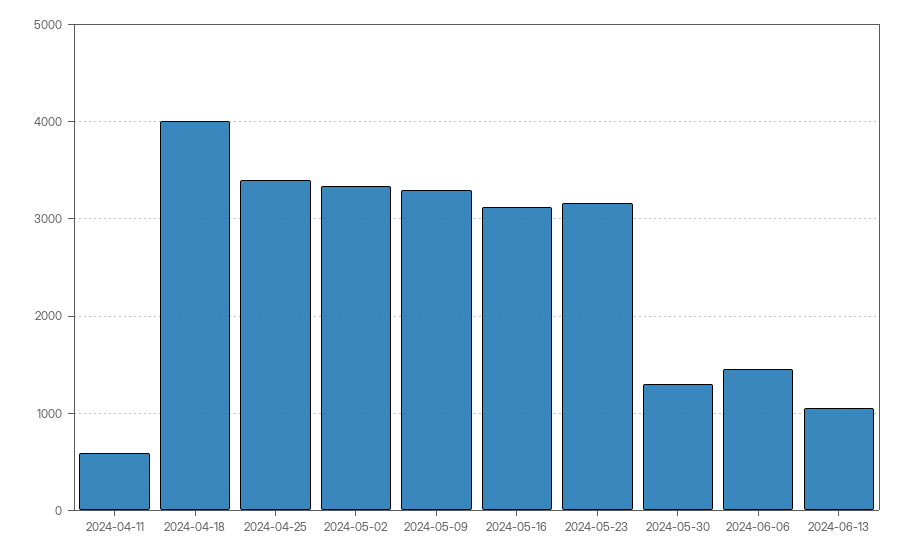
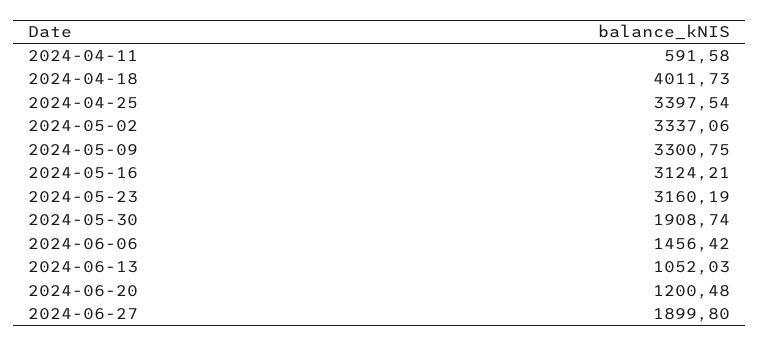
2024-05-30: 1300 -> 1908.74
2024-06-20: none -> 1200.48
2024-06-27: none -> 1899.8

